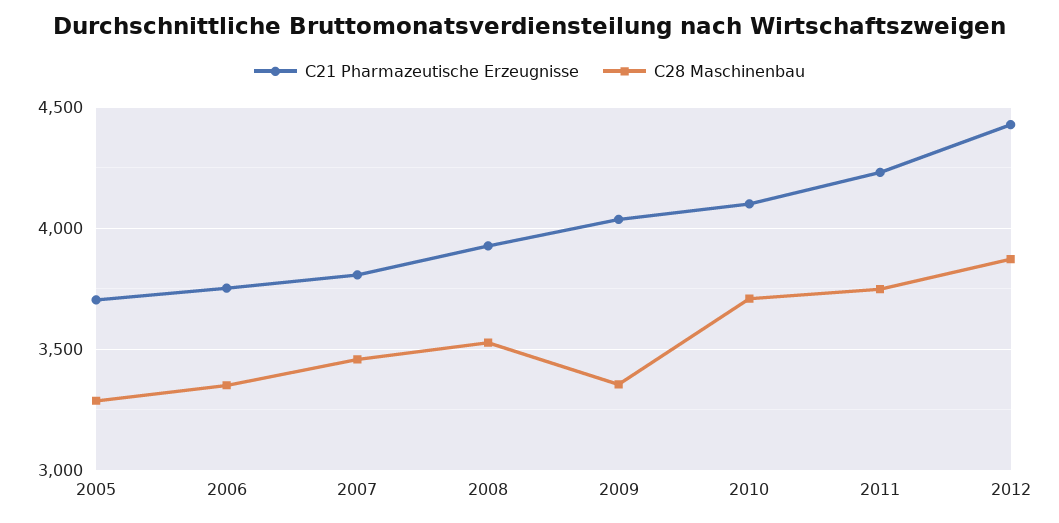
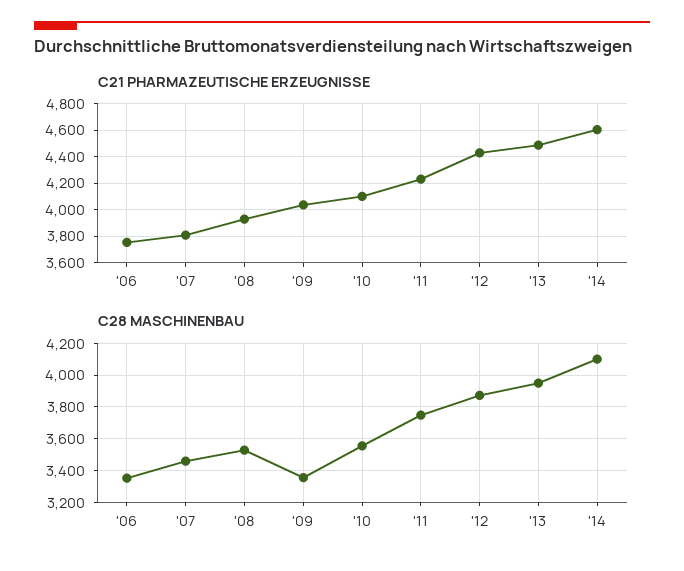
C21 Pharmazeutische Erzeugnisse, 2005: 3700 -> none
C28 Maschinenbau, 2005: 3300 -> none
C28 Maschinenbau, 2010: 3700 -> 3550
C21 Pharmazeutische Erzeugnisse, '13: none -> 4500
C21 Pharmazeutische Erzeugnisse, '14: none -> 4600
C28 Maschinenbau, '13: none -> 3950
C28 Maschinenbau, '14: none -> 4100

